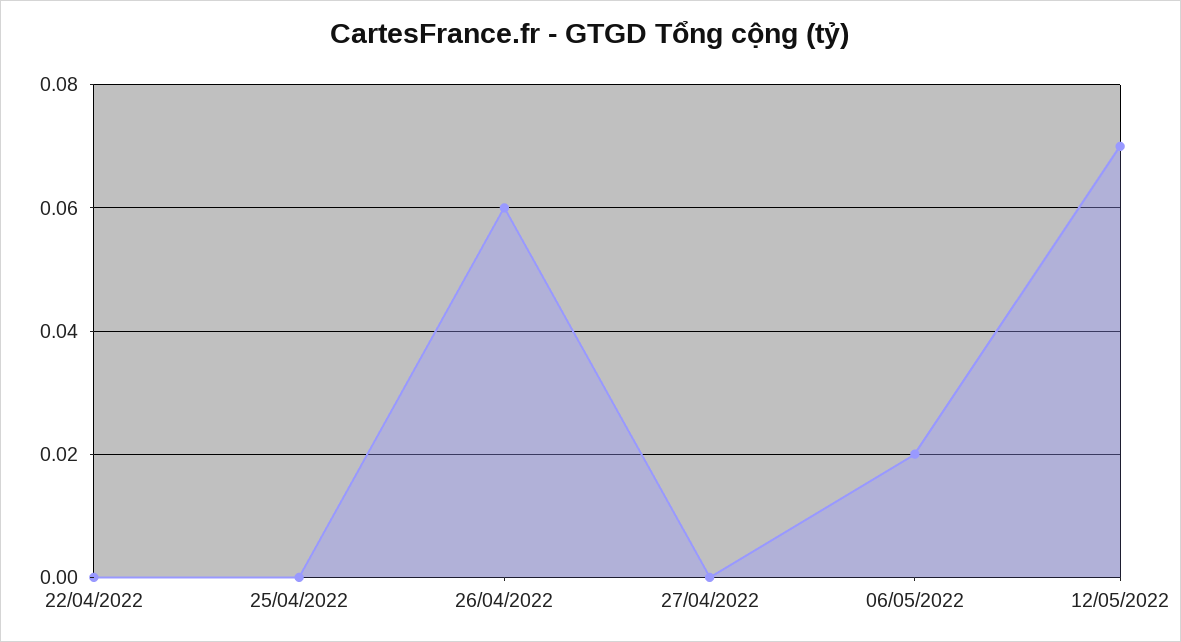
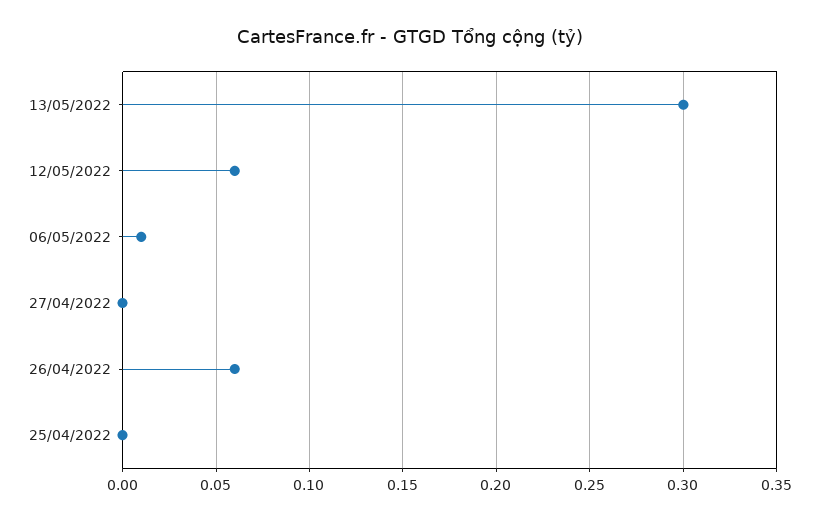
22/04/2022: 0 -> none
06/05/2022: 0.02 -> 0.01
12/05/2022: 0.07 -> 0.06
13/05/2022: none -> 0.3

